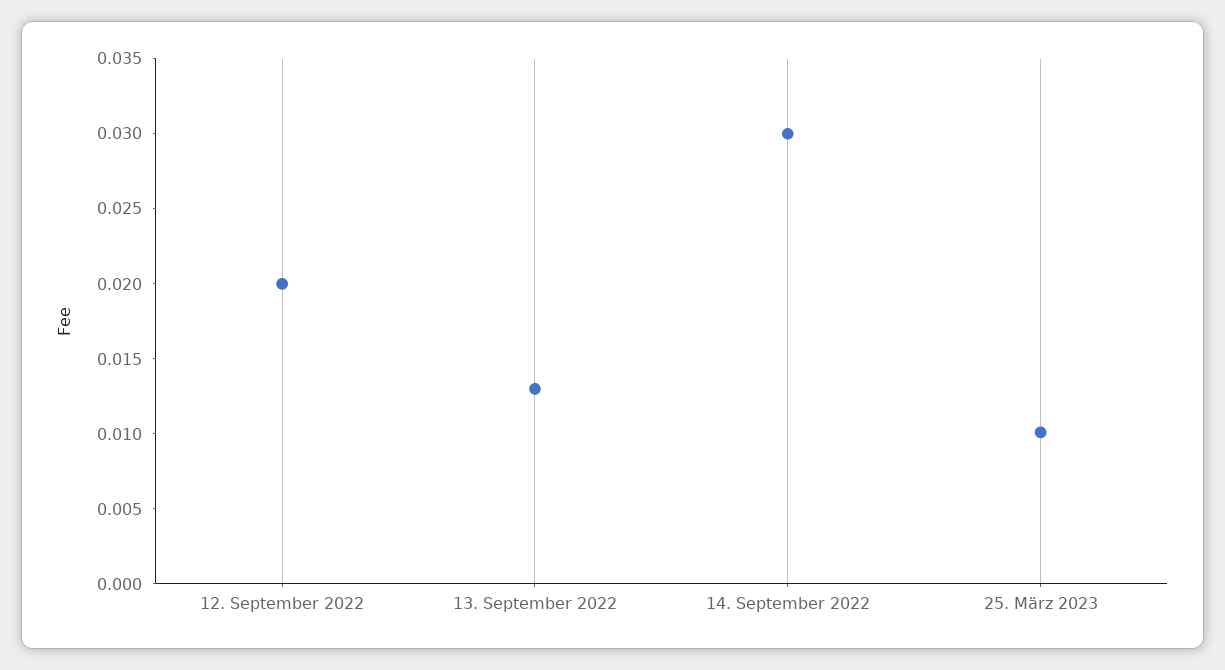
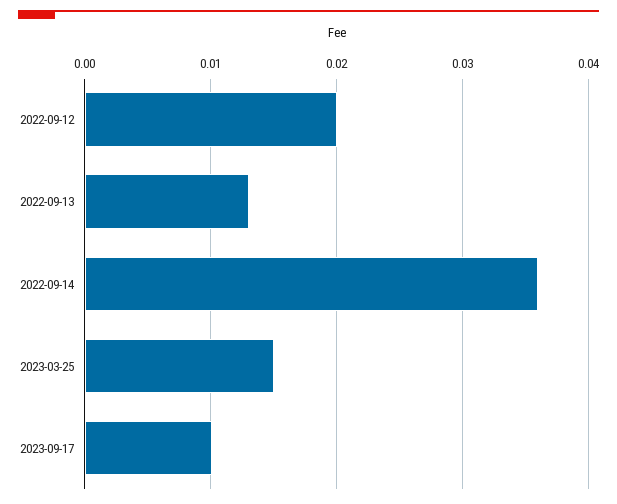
14. September 2022: 0.03 -> 0.036
25. März 2023: 0.01 -> 0.015
2023-09-17: none -> 0.01

